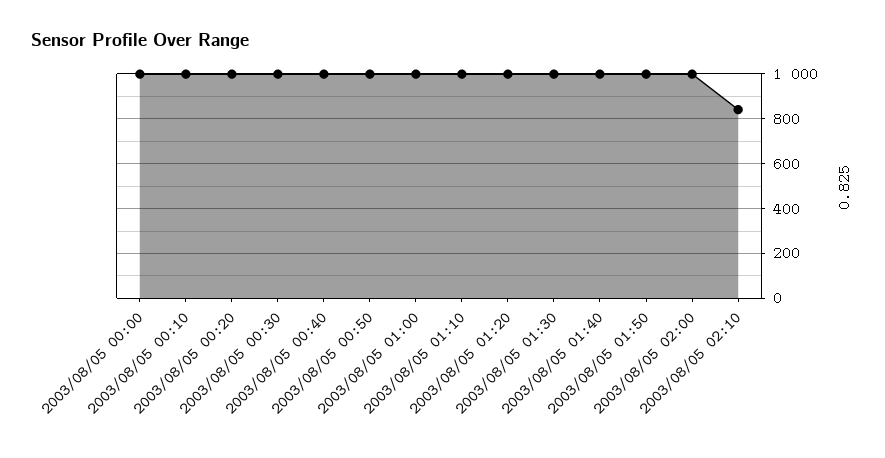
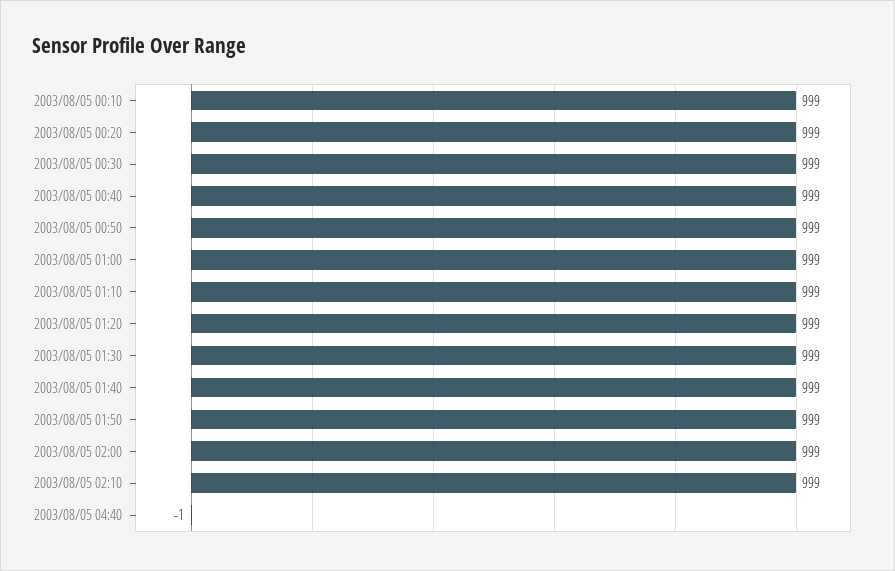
2003/08/05 00:00: 1000 -> none
2003/08/05 02:10: 850 -> 999
2003/08/05 04:40: none -> -1

